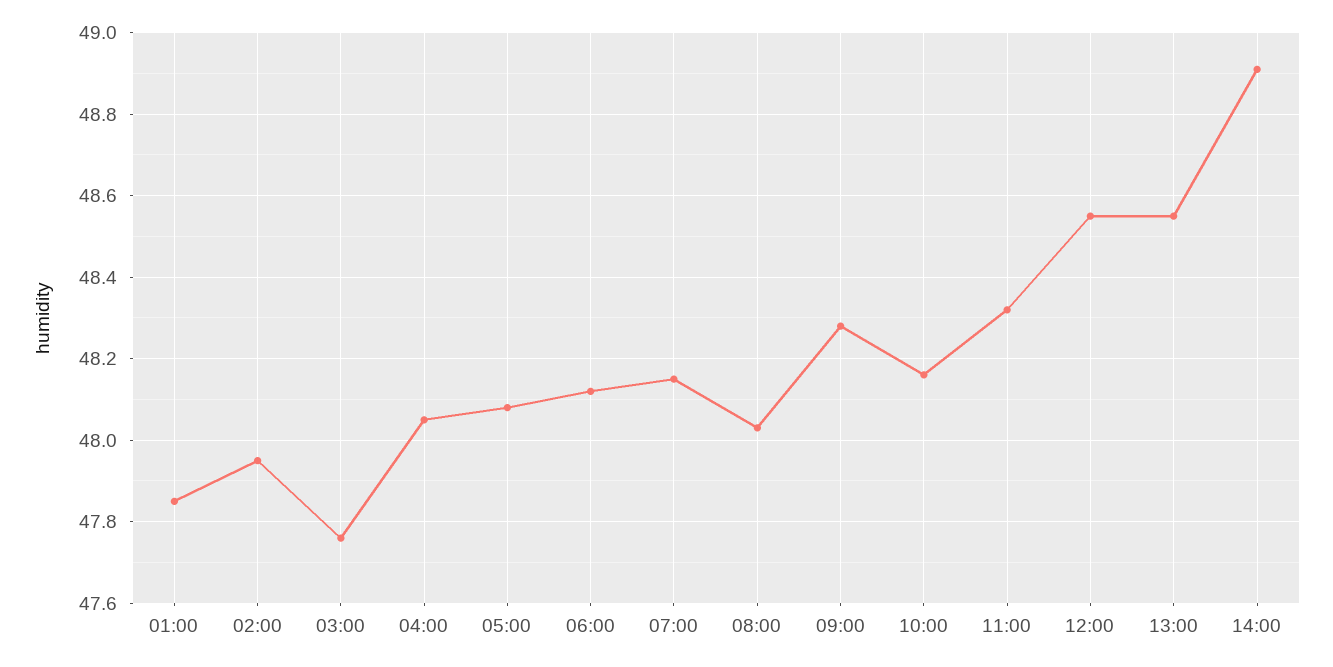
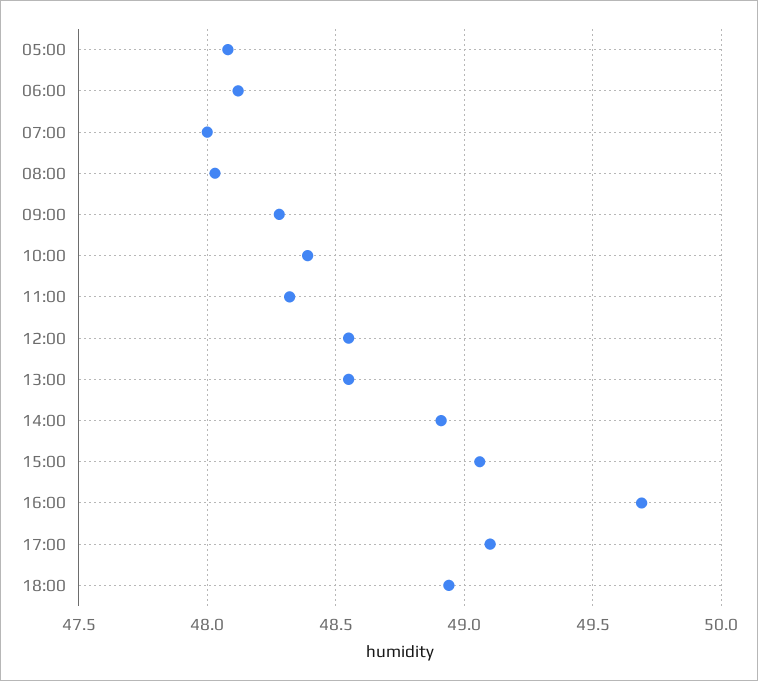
01:00: 47.85 -> none
02:00: 47.95 -> none
03:00: 47.75 -> none
04:00: 48.05 -> none
07:00: 48.15 -> 48
10:00: 48.15 -> 48.4
15:00: none -> 49.05
16:00: none -> 49.7
17:00: none -> 49.1
18:00: none -> 48.95

